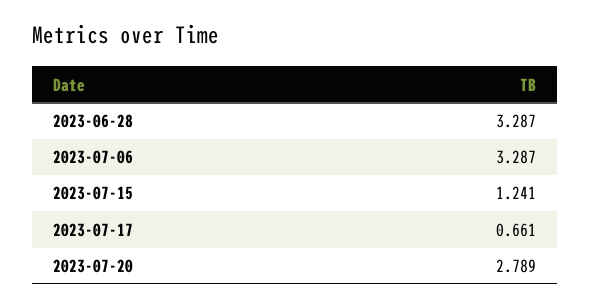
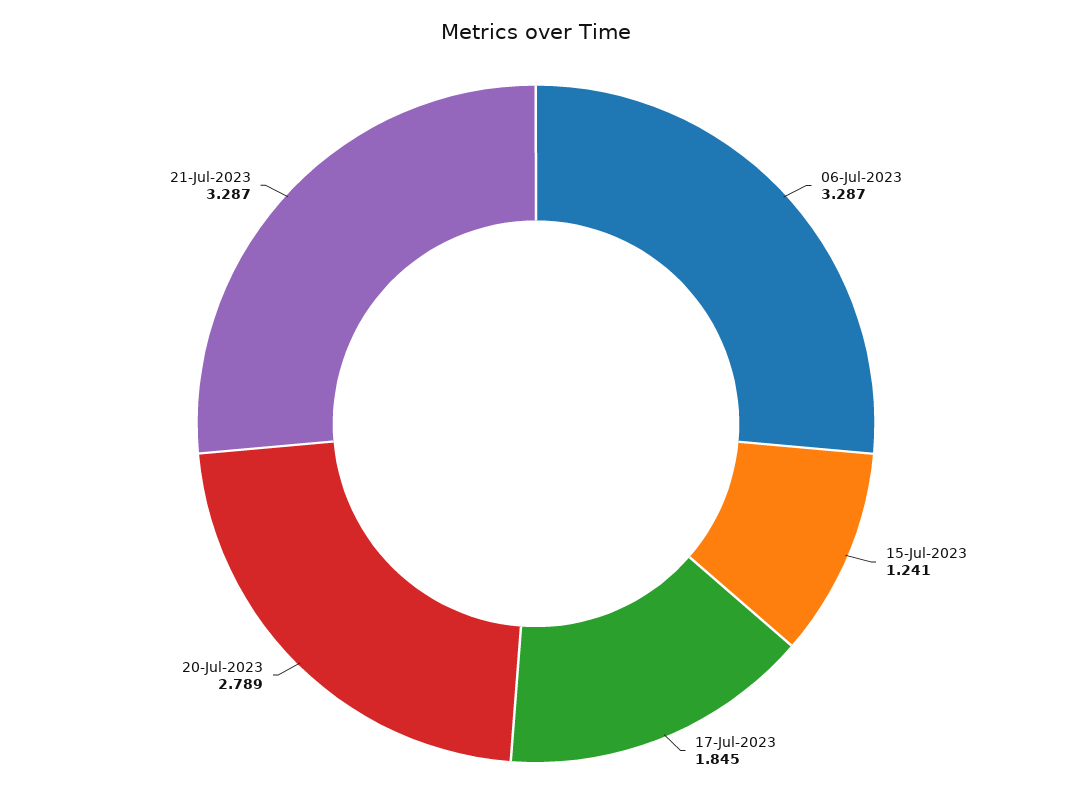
2023-06-28: 3.287 -> none
2023-07-17: 0.661 -> 1.845
21-Jul-2023: none -> 3.287

